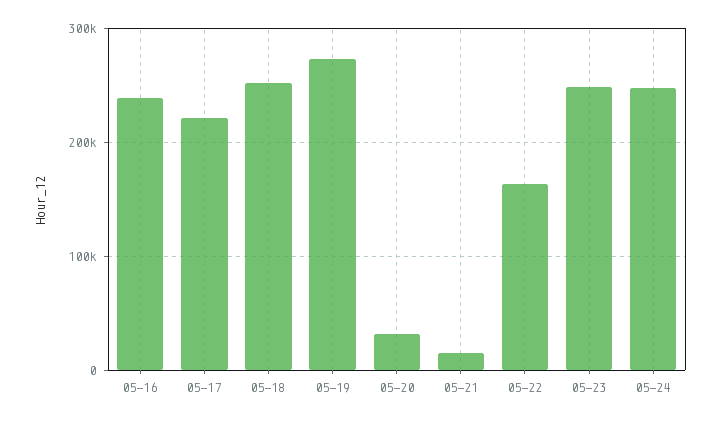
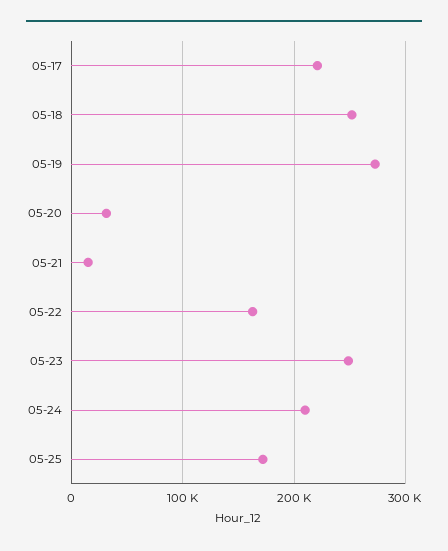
05-16: 240000 -> none
05-24: 250000 -> 210000
05-25: none -> 170000

